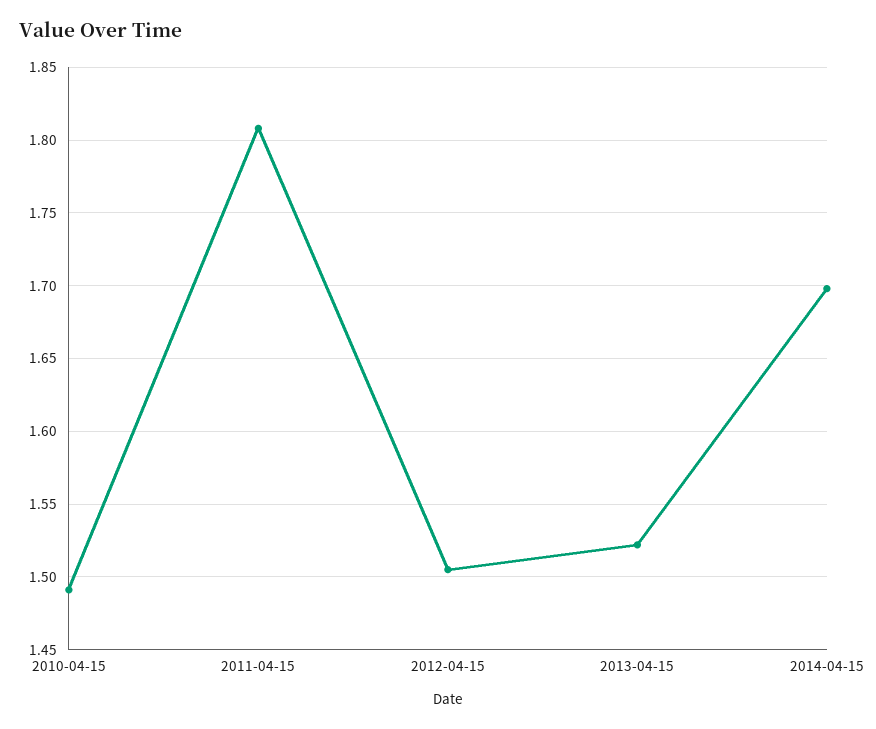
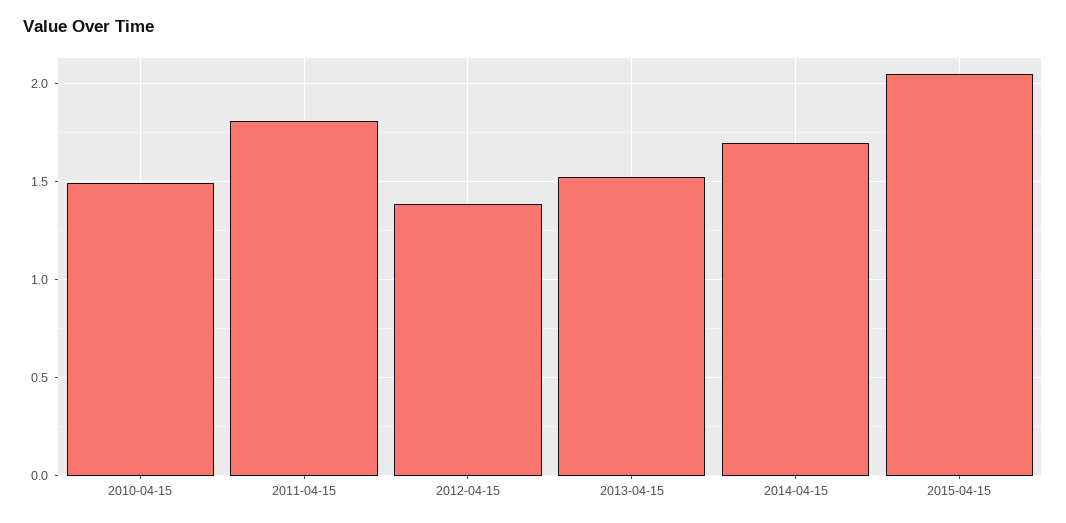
2012-04-15: 1.505 -> 1.4
2015-04-15: none -> 2.05

